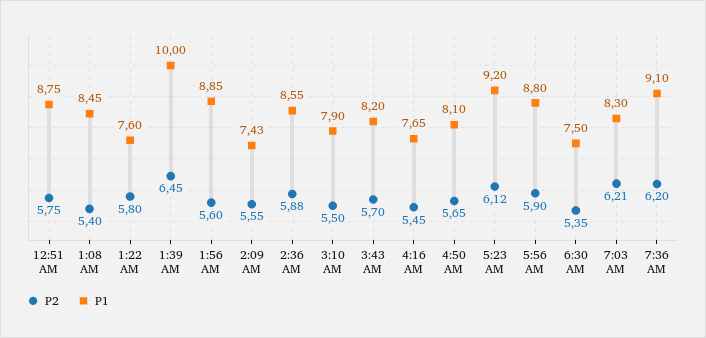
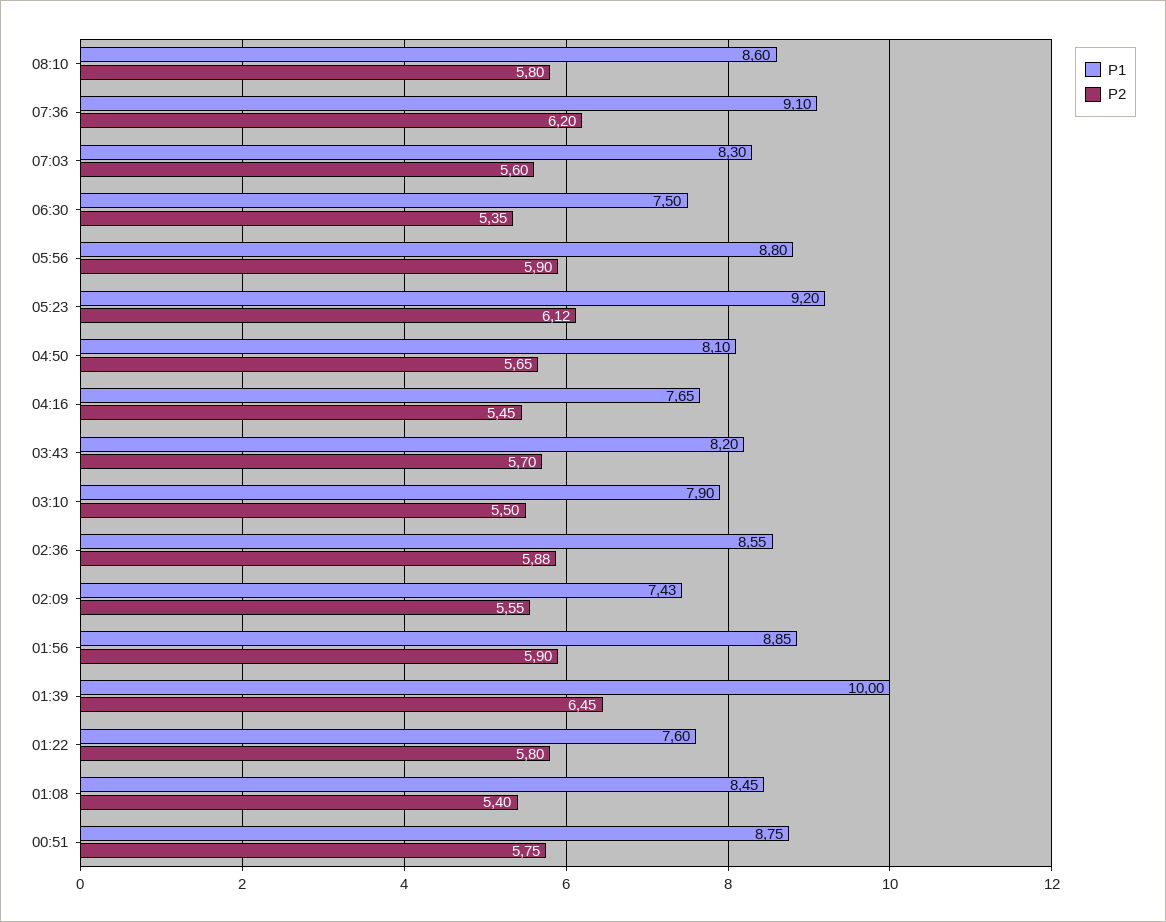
P2, 1:56 AM: 5.6 -> 5.9
P2, 7:03 AM: 6.21 -> 5.6
P1, 08:10: none -> 8.6
P2, 08:10: none -> 5.8

